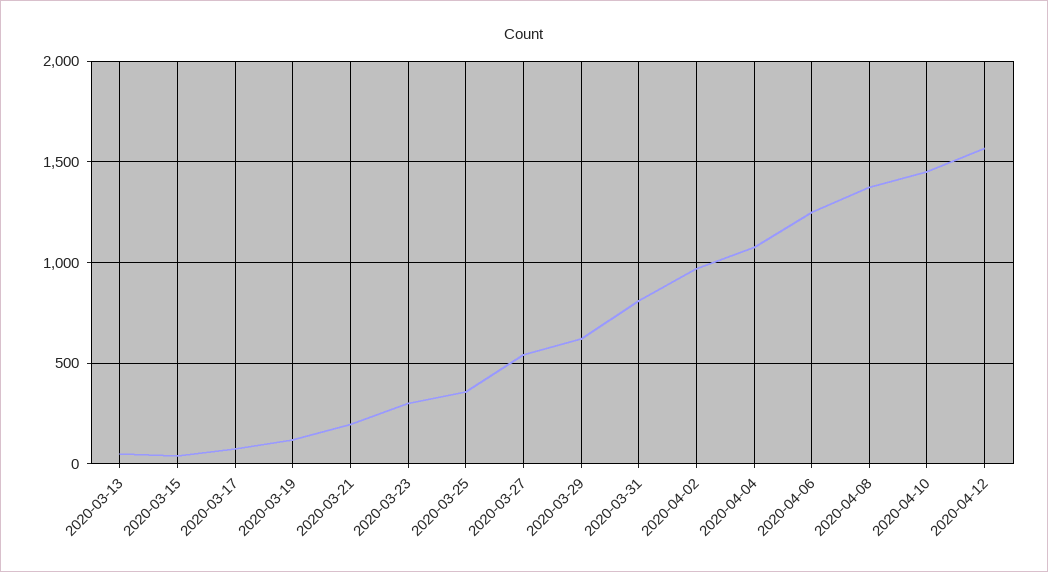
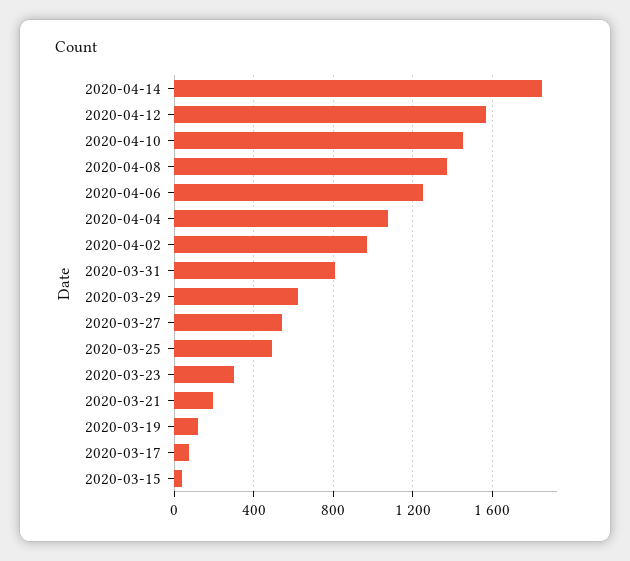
2020-03-13: 50 -> none
2020-03-25: 350 -> 500
2020-04-14: none -> 1850

